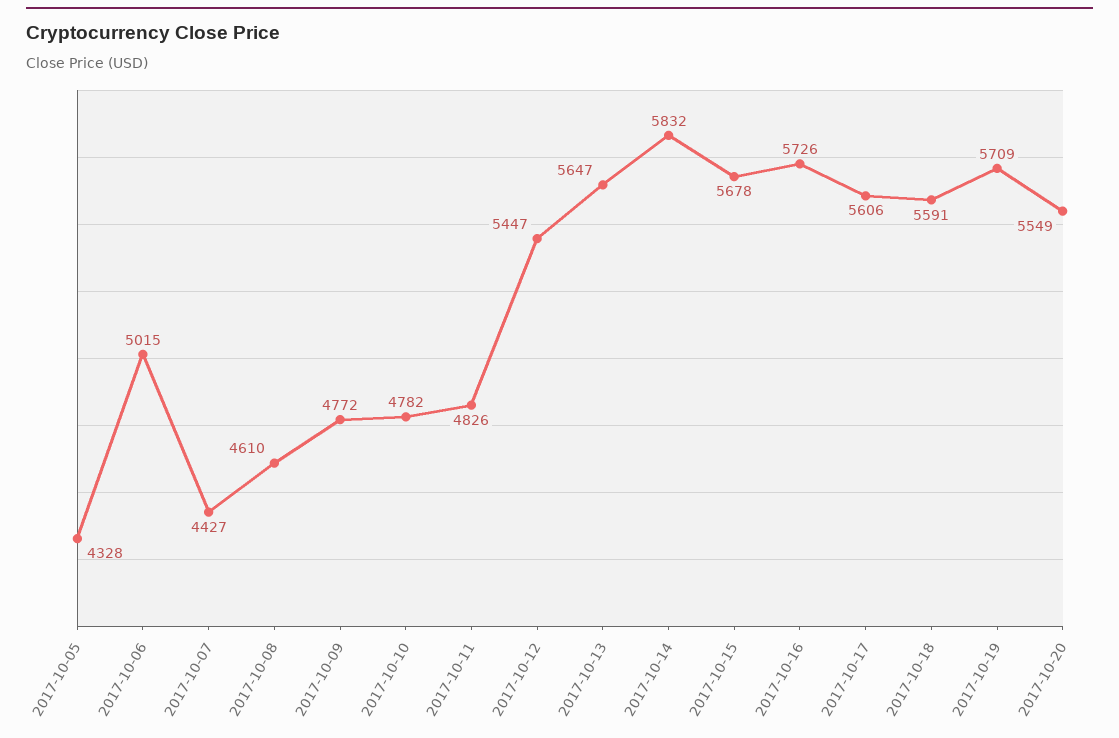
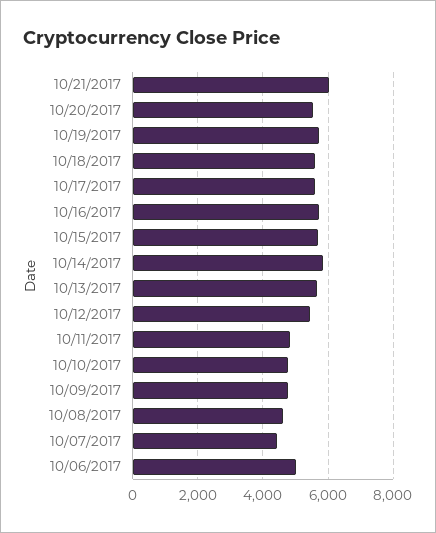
2017-10-05: 4328 -> none
10/21/2017: none -> 6000

